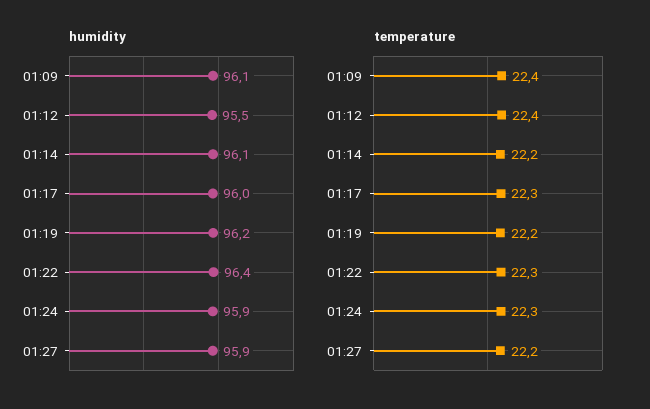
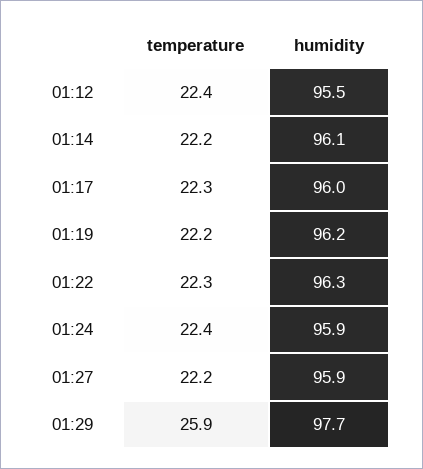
humidity, 01:09: 96.1 -> none
humidity, 01:22: 96.4 -> 96.3
temperature, 01:09: 22.4 -> none
temperature, 01:24: 22.3 -> 22.4
temperature, 01:29: none -> 25.9
humidity, 01:29: none -> 97.7

